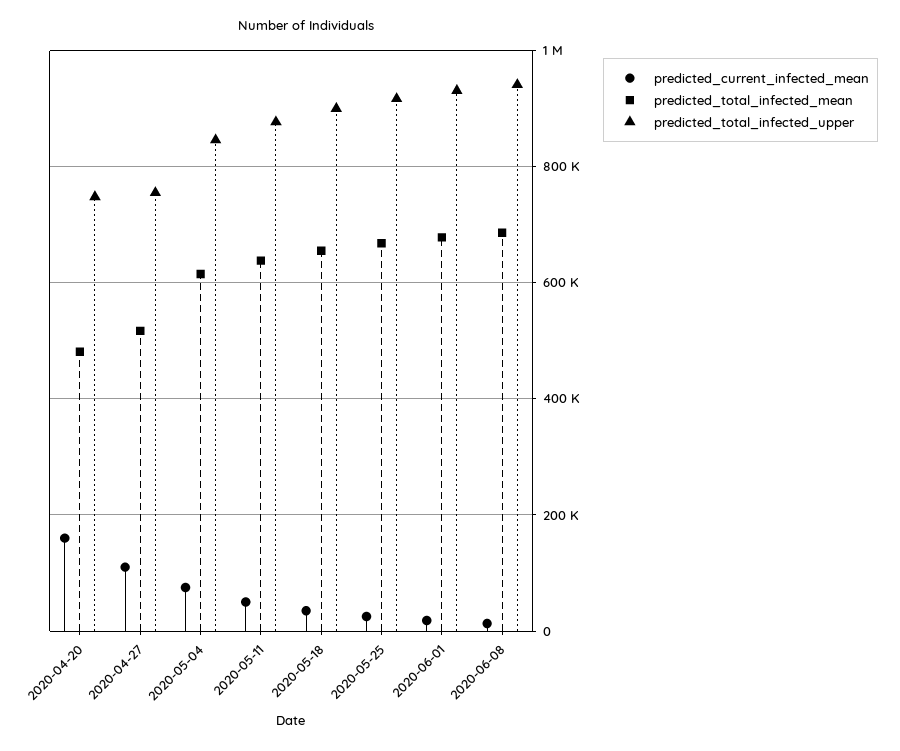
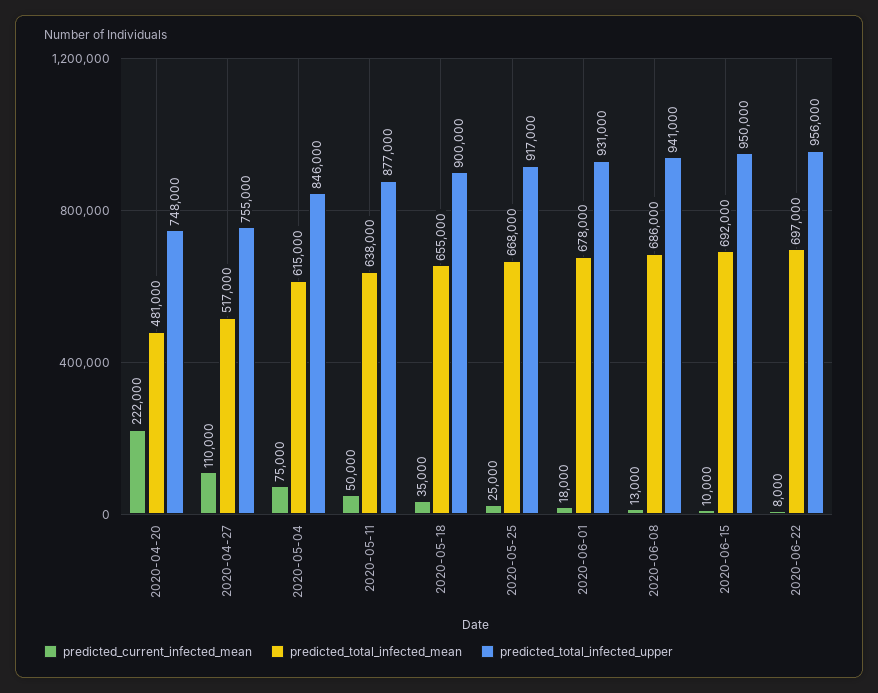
predicted_current_infected_mean, 2020-04-20: 160000 -> 222000
predicted_current_infected_mean, 2020-06-15: none -> 10000
predicted_total_infected_mean, 2020-06-15: none -> 692000
predicted_total_infected_upper, 2020-06-15: none -> 950000
predicted_current_infected_mean, 2020-06-22: none -> 8000
predicted_total_infected_mean, 2020-06-22: none -> 697000
predicted_total_infected_upper, 2020-06-22: none -> 956000

